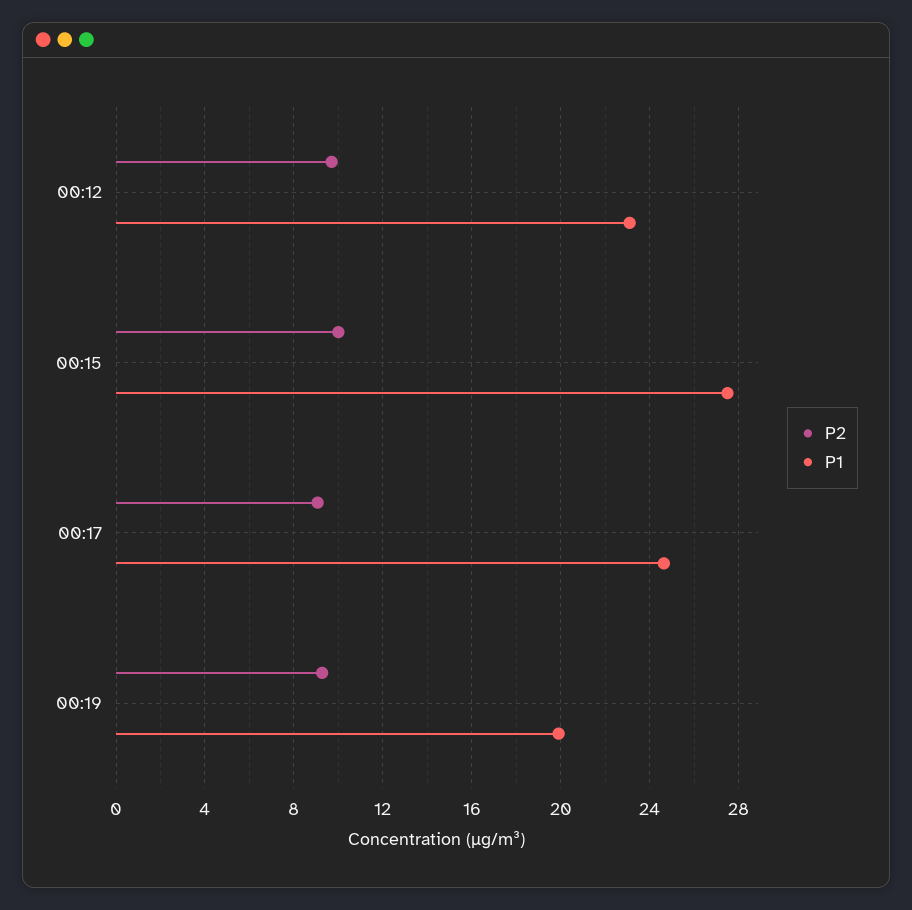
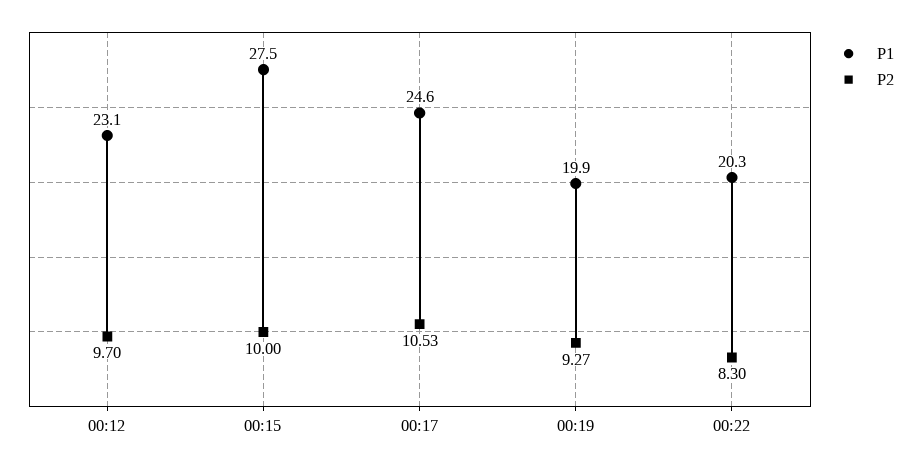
P2, 00:17: 9 -> 10.53
P1, 00:22: none -> 20.3
P2, 00:22: none -> 8.3

